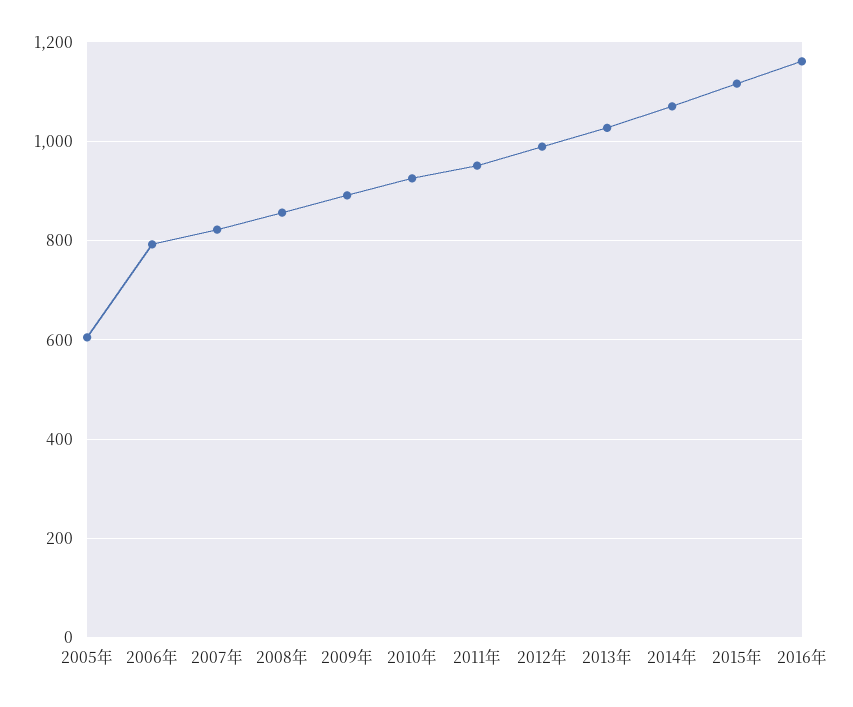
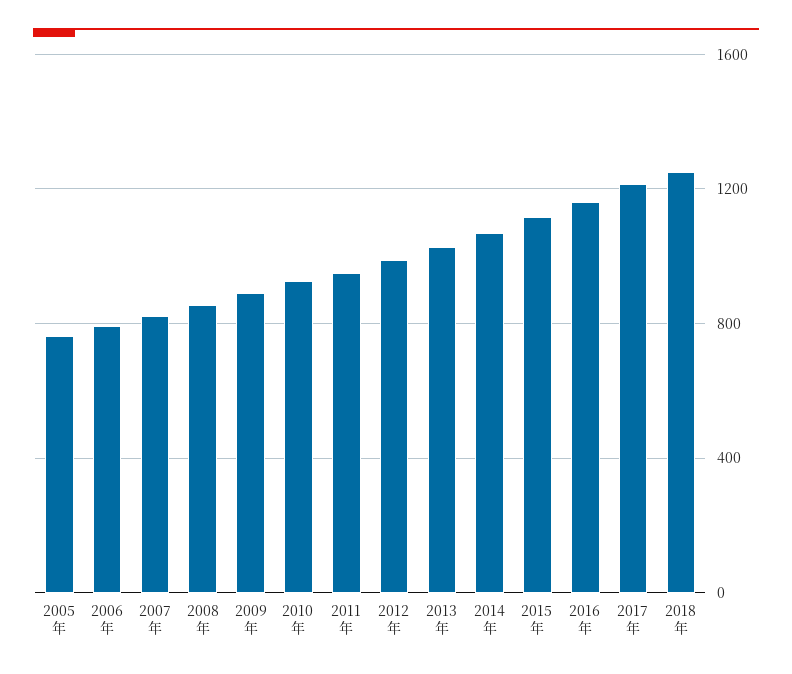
2005年: 600 -> 750
2017年: none -> 1200
2018年: none -> 1250

